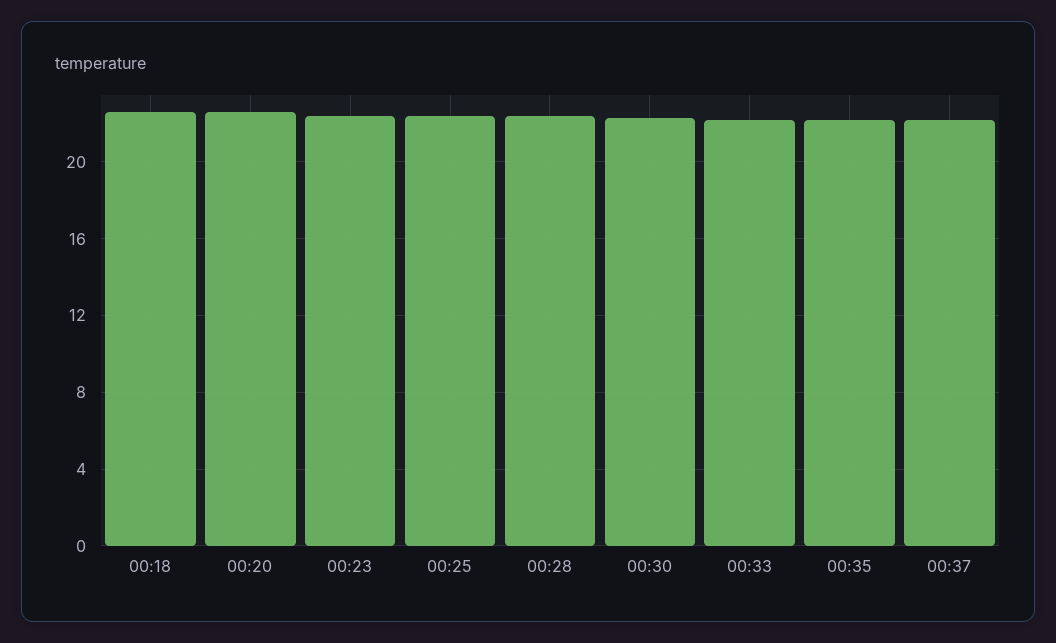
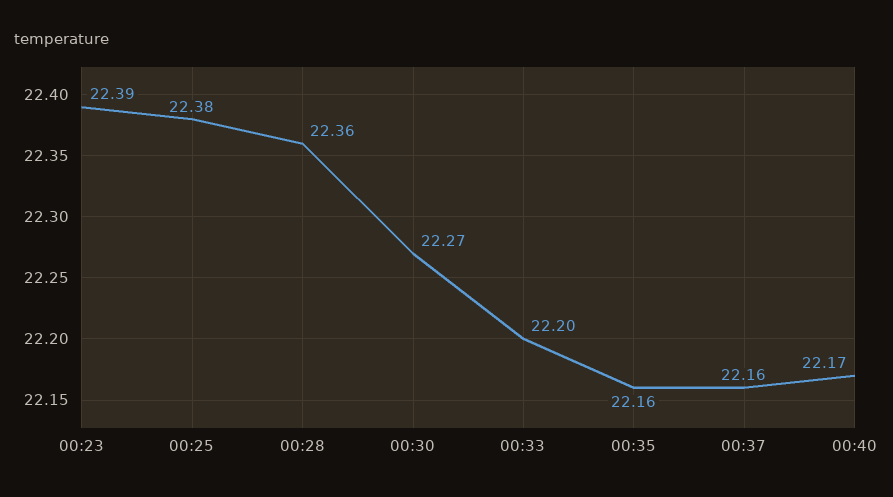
00:18: 22.5 -> none
00:20: 22.5 -> none
00:40: none -> 22.17

